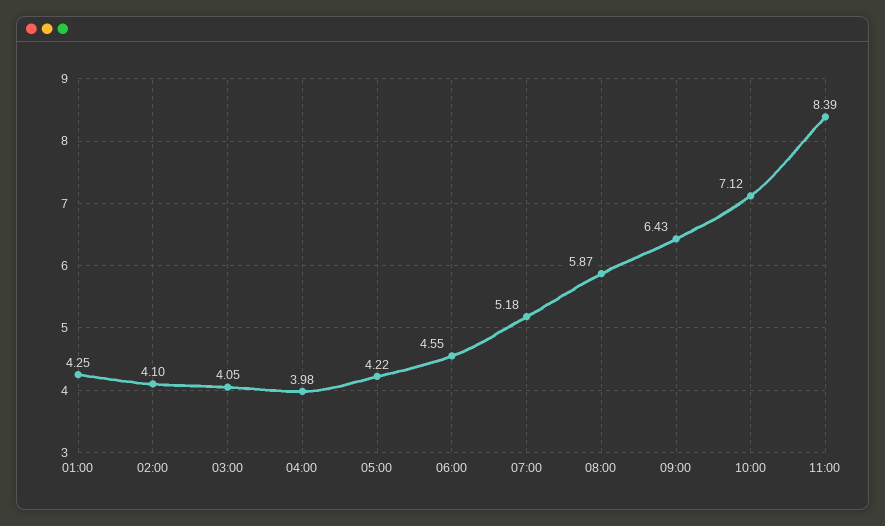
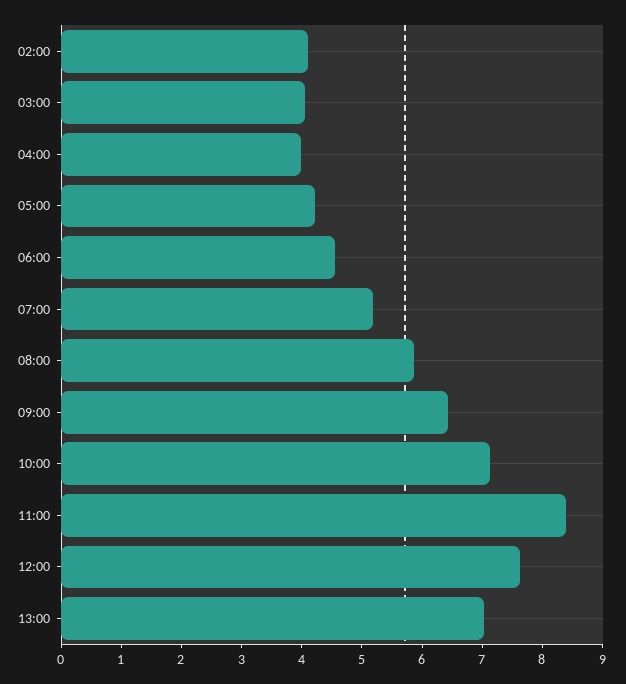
01:00: 4.25 -> none
12:00: none -> 7.6
13:00: none -> 7

